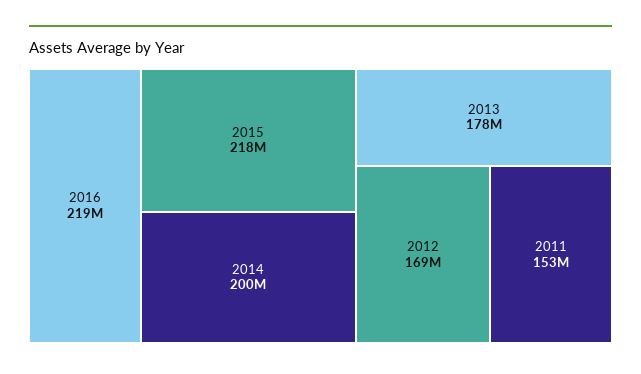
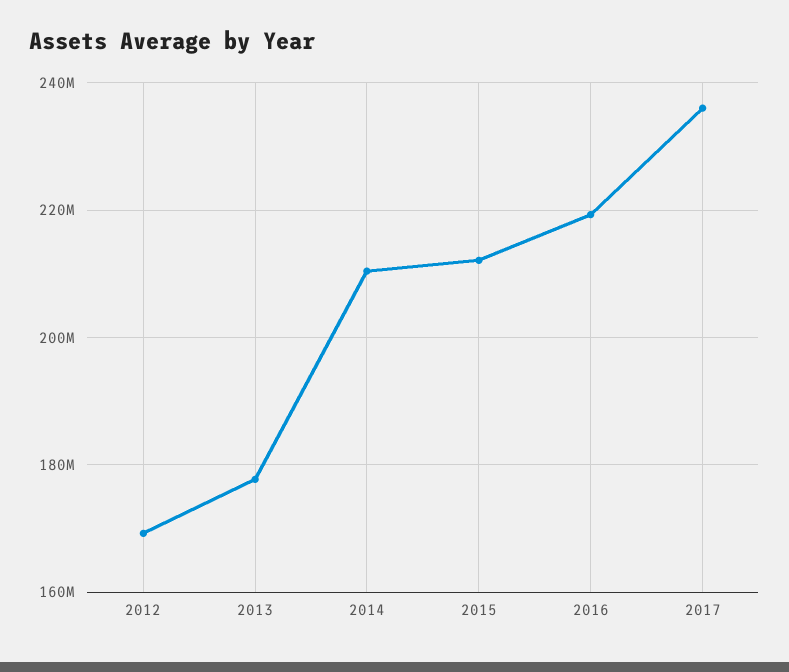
2015: 218000000 -> 212000000
2014: 200000000 -> 210000000
2011: 153000000 -> none
2017: none -> 236000000

